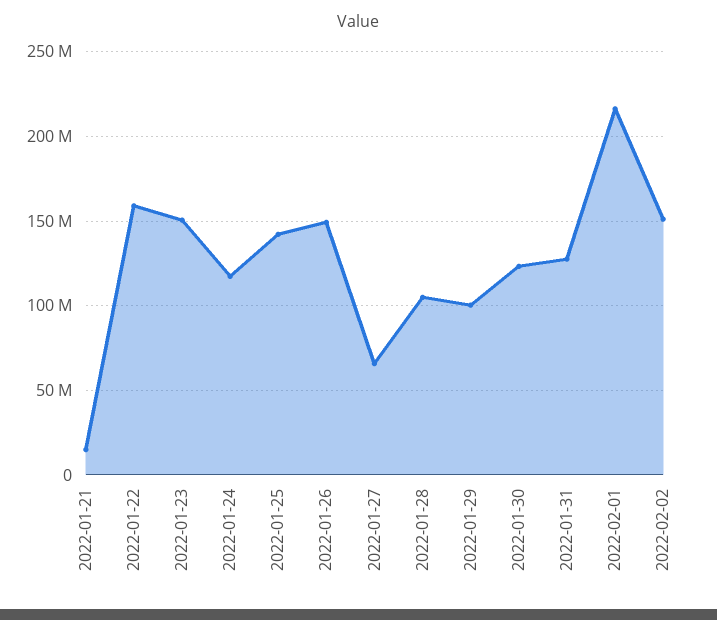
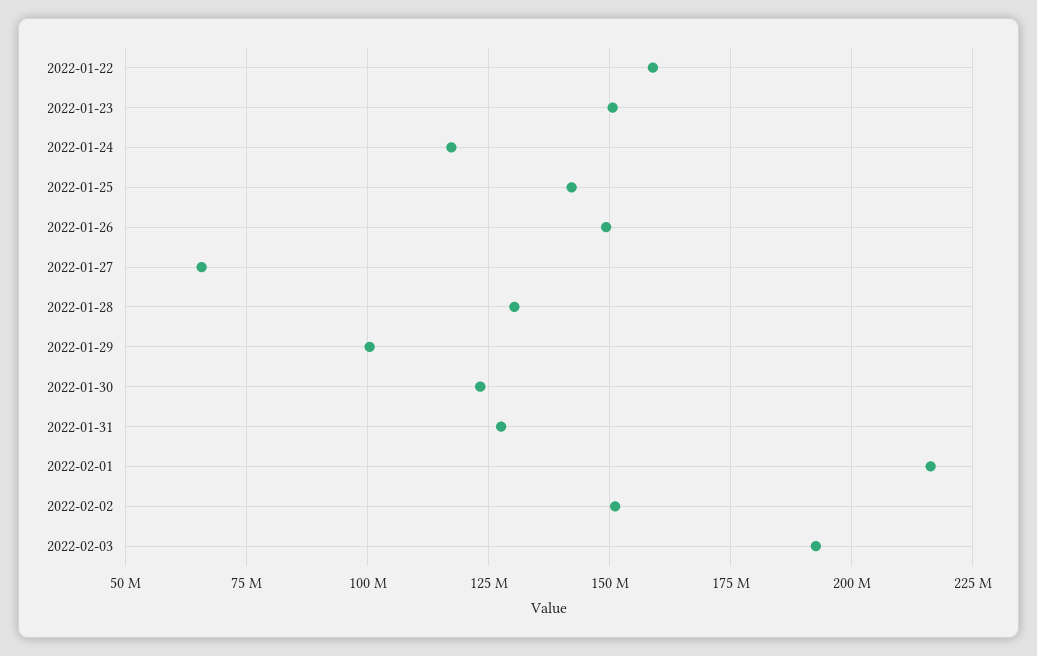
2022-01-21: 15000000 -> none
2022-01-28: 105000000 -> 130000000
2022-02-03: none -> 192500000

